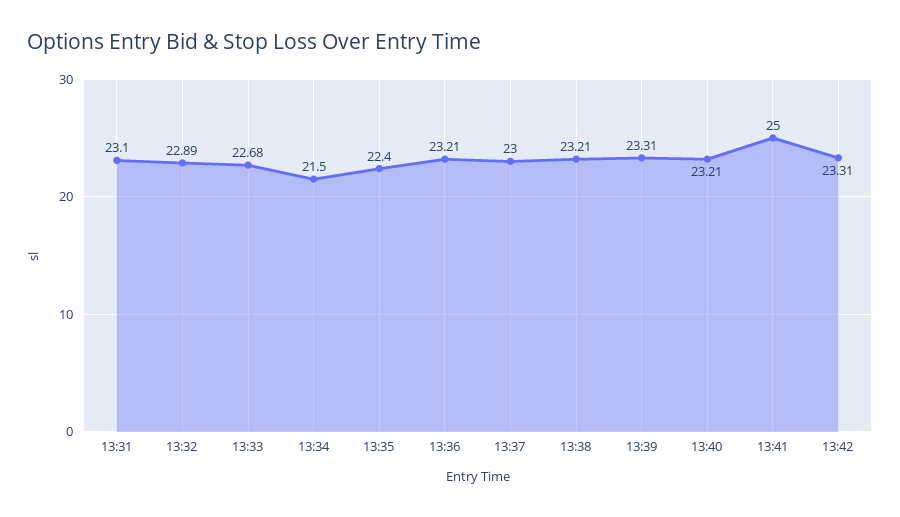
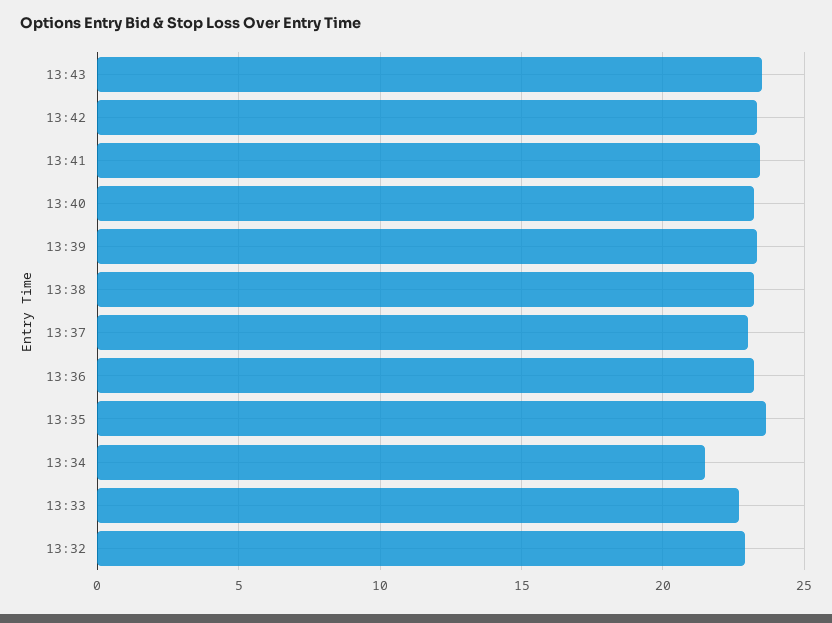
13:31: 23.1 -> none
13:35: 22.4 -> 23.5
13:41: 25 -> 23.5
13:43: none -> 23.5

